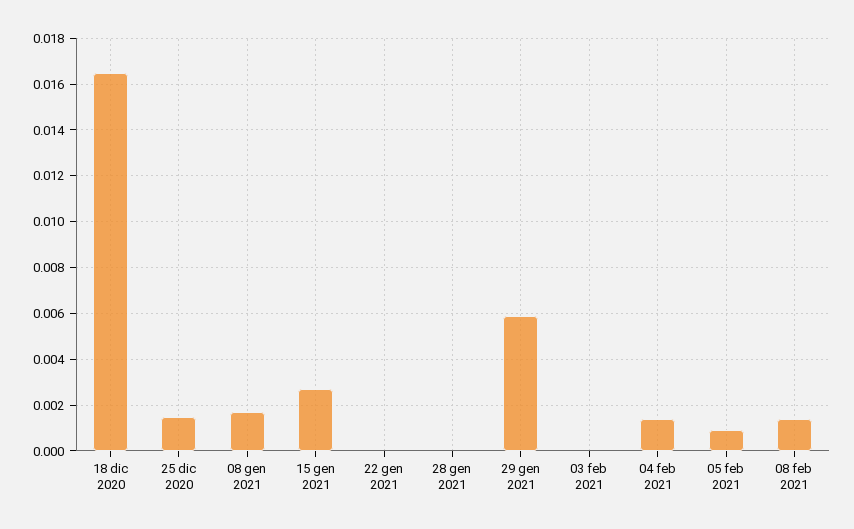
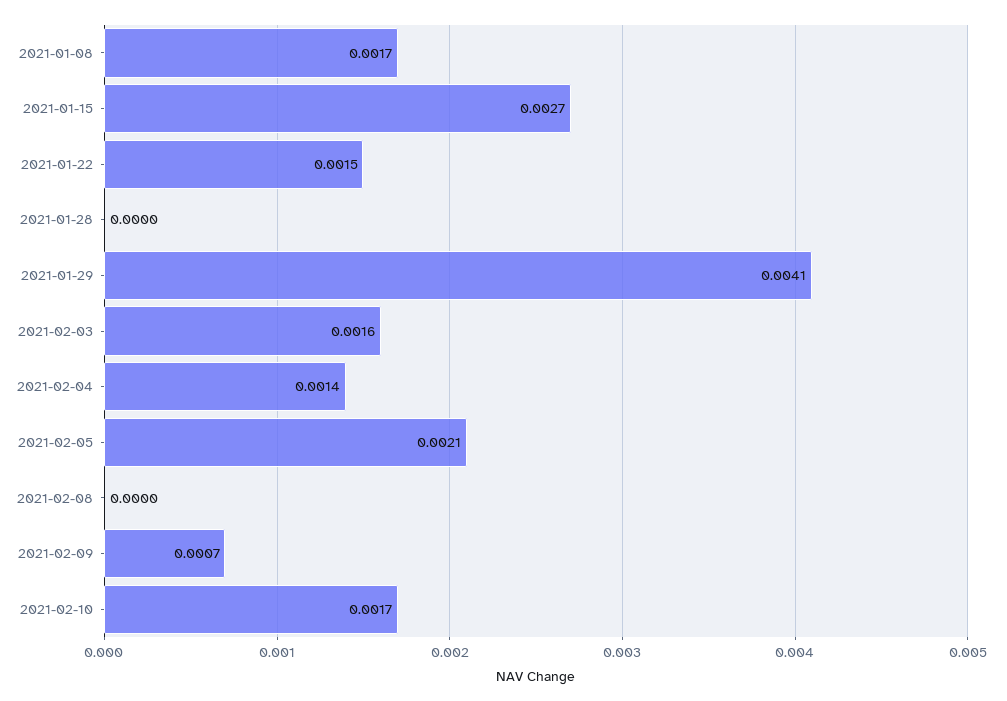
18 dic 2020: 0.0165 -> none
25 dic 2020: 0.0015 -> none
22 gen 2021: 0 -> 0.0015
29 gen 2021: 0.006 -> 0.0041
03 feb 2021: 0 -> 0.0016
05 feb 2021: 0.001 -> 0.0021
08 feb 2021: 0.0015 -> 0
2021-02-09: none -> 0.0007
2021-02-10: none -> 0.0017

